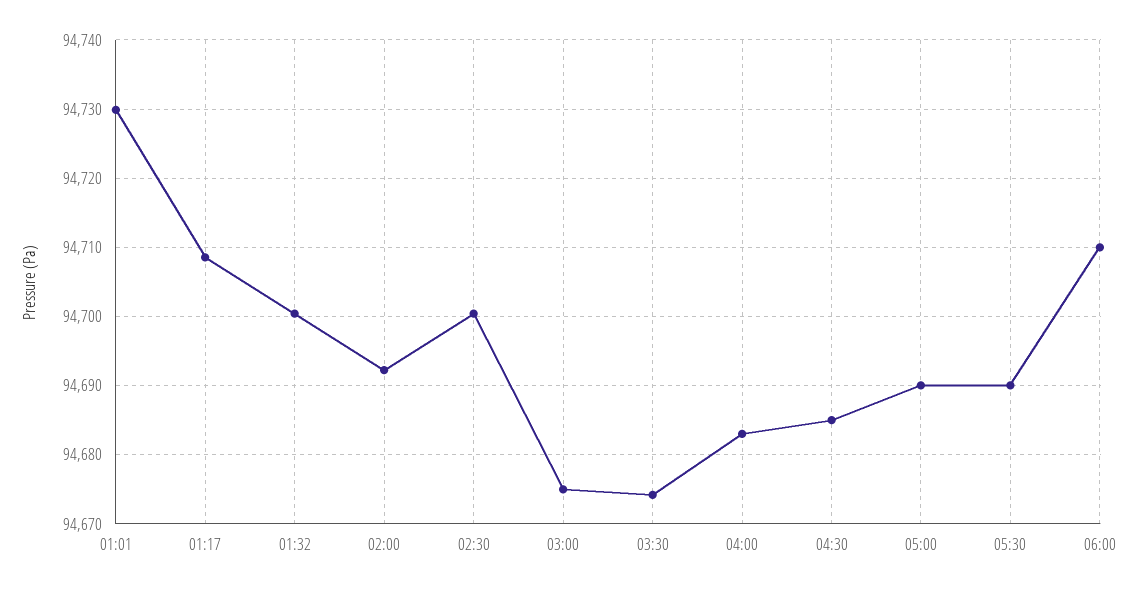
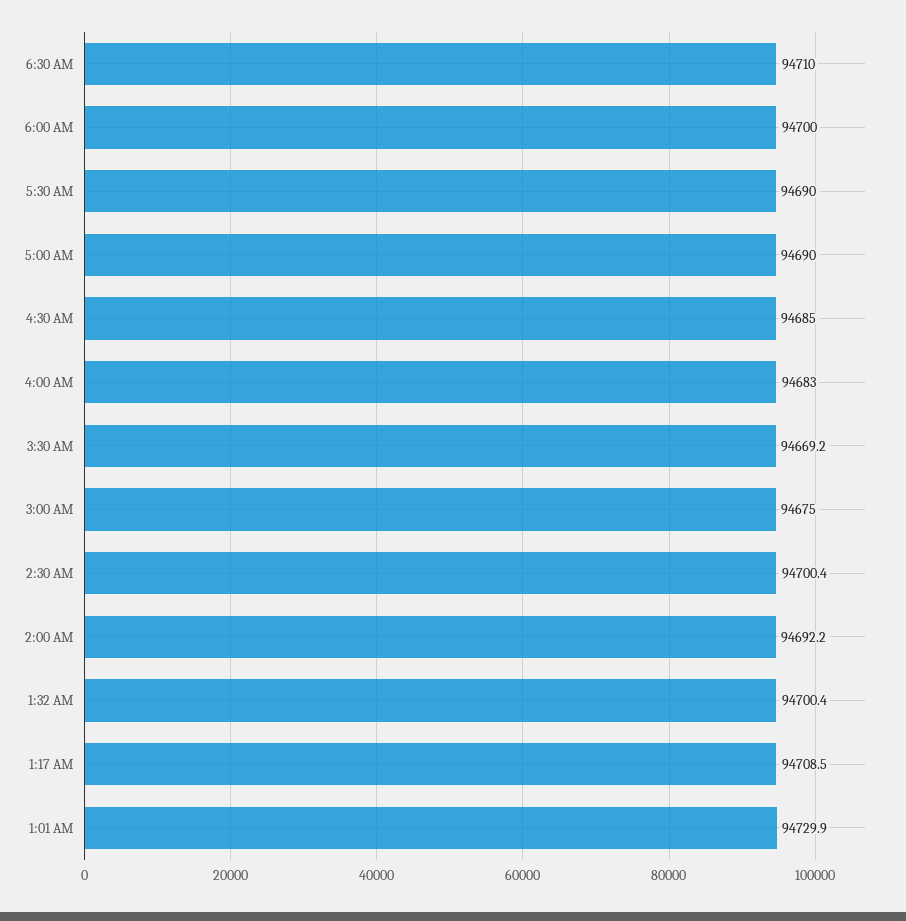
03:30: 94674 -> 94669.2
06:00: 94710 -> 94700
6:30 AM: none -> 94710

